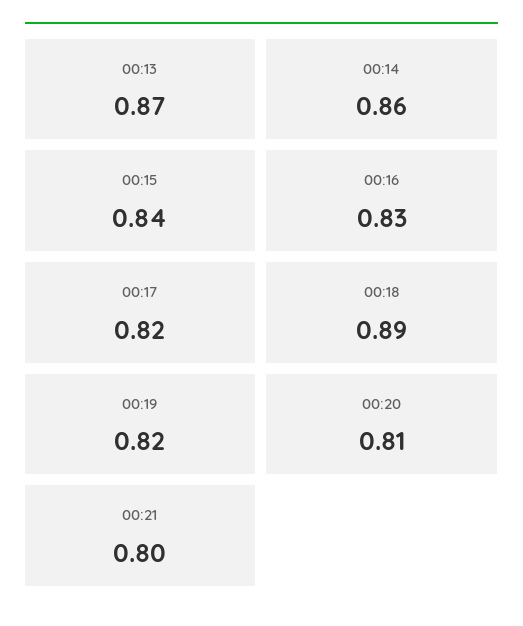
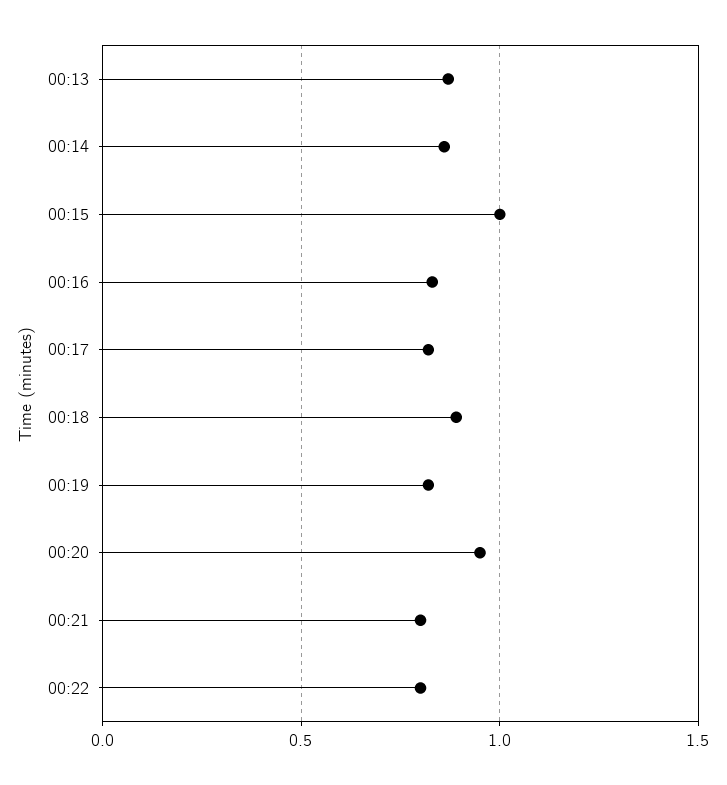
00:15: 0.84 -> 1
00:20: 0.81 -> 0.95
00:22: none -> 0.8

